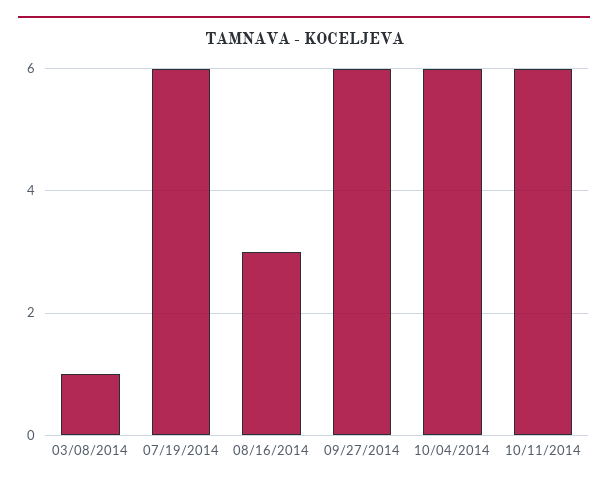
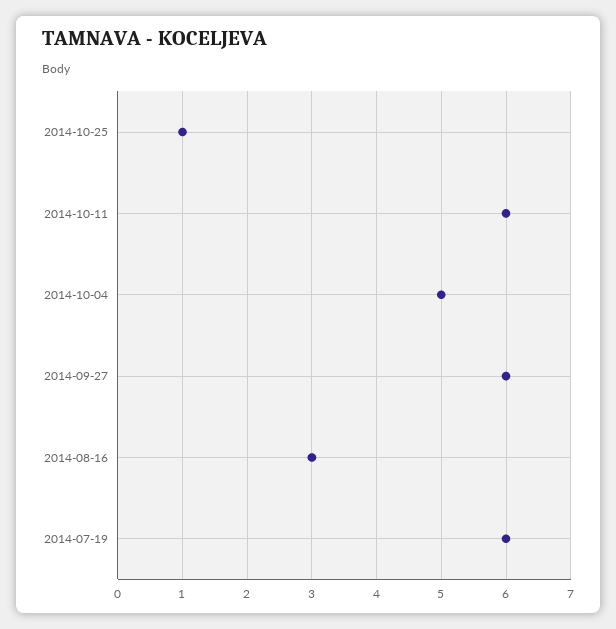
03/08/2014: 1 -> none
10/04/2014: 6 -> 5
2014-10-25: none -> 1

